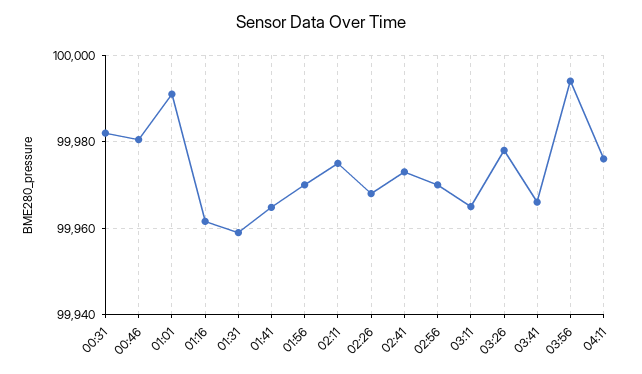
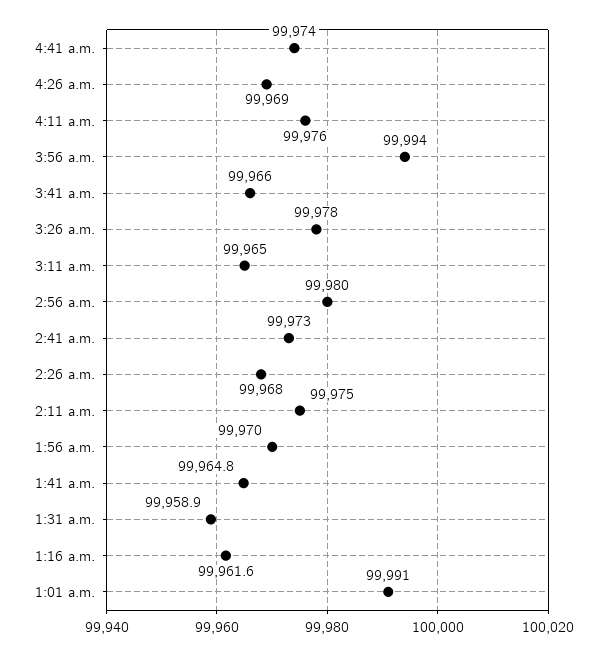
00:31: 99982 -> none
00:46: 99980 -> none
02:56: 99970 -> 99980
4:41 a.m.: none -> 99974
4:26 a.m.: none -> 99969

